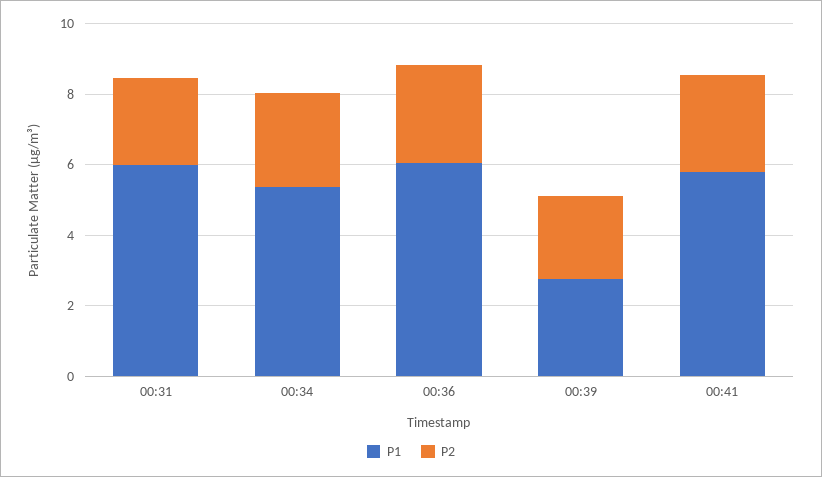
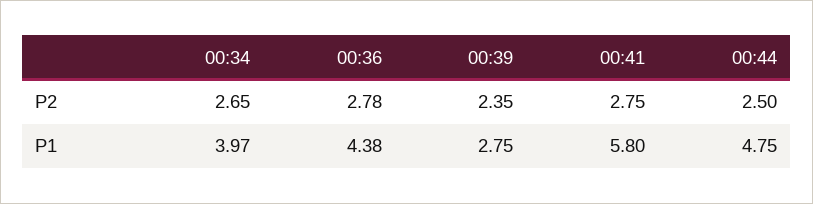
P1, 00:31: 6 -> none
P2, 00:31: 2.5 -> none
P1, 00:34: 5.5 -> 3.97
P1, 00:36: 6 -> 4.38
P2, 00:44: none -> 2.5
P1, 00:44: none -> 4.75

